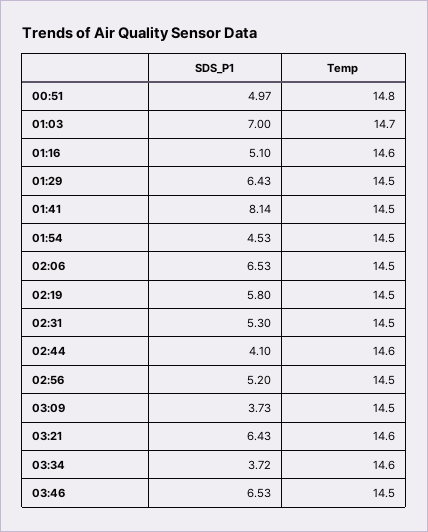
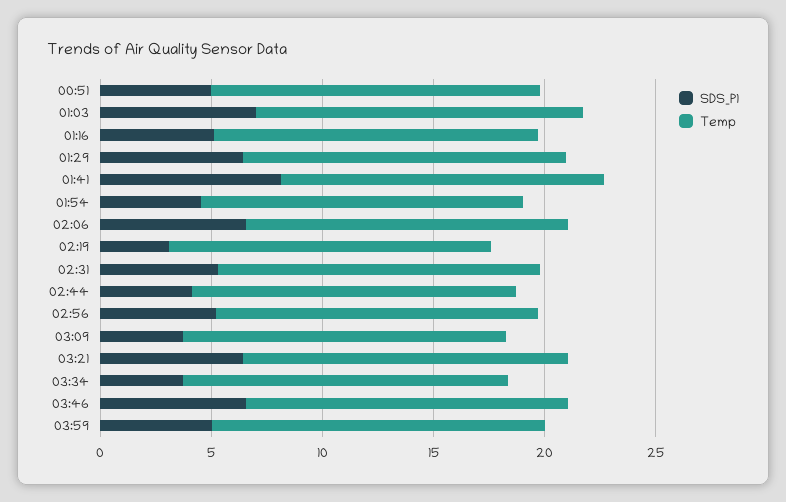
SDS_P1, 02:19: 5.8 -> 3
SDS_P1, 03:59: none -> 5
Temp, 03:59: none -> 15

